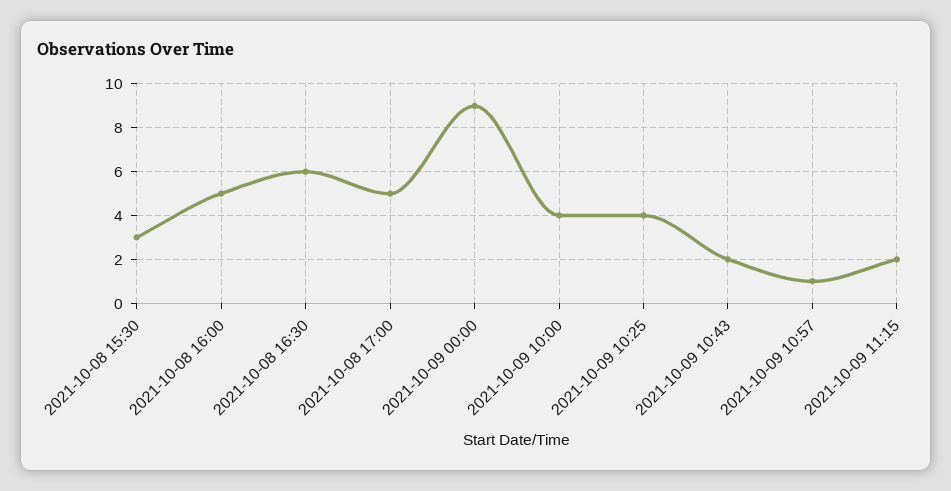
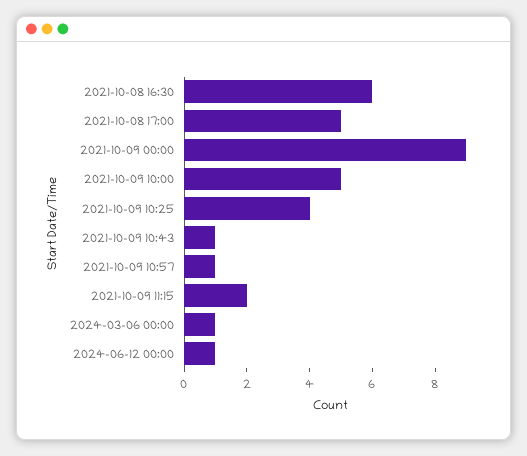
2021-10-08 15:30: 3 -> none
2021-10-08 16:00: 5 -> none
2021-10-09 10:00: 4 -> 5
2021-10-09 10:43: 2 -> 1
2024-03-06 00:00: none -> 1
2024-06-12 00:00: none -> 1

